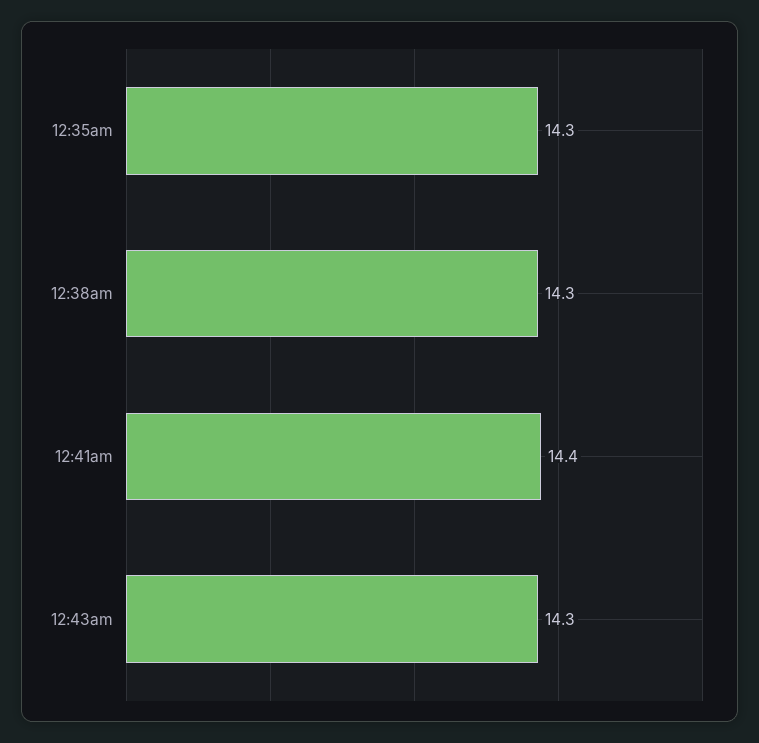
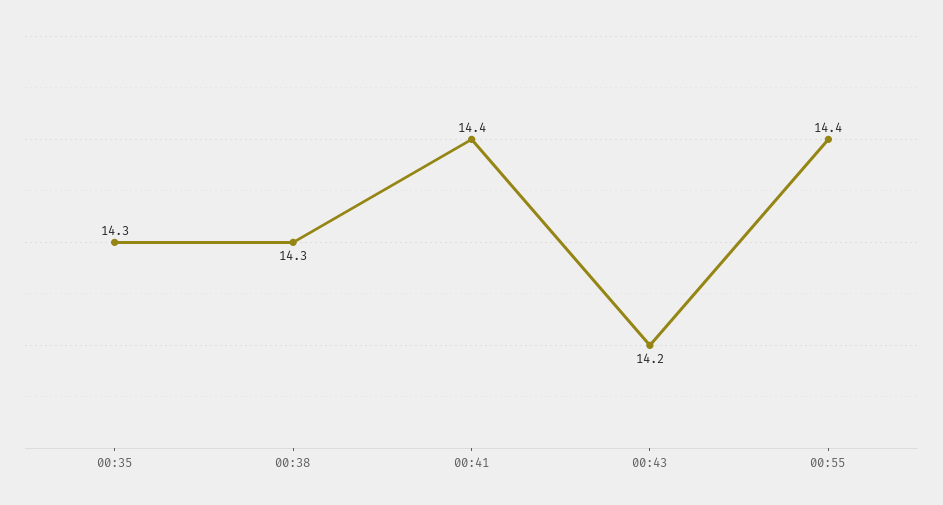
12:43am: 14.3 -> 14.2
00:55: none -> 14.4

